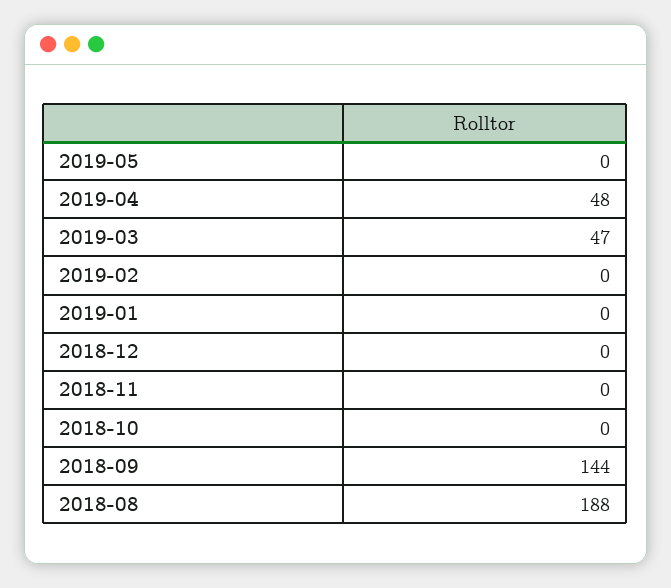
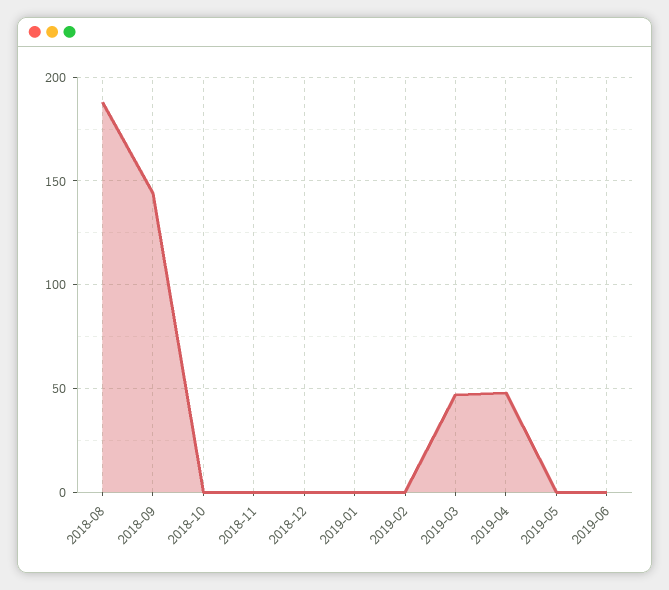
2019-06: none -> 0

